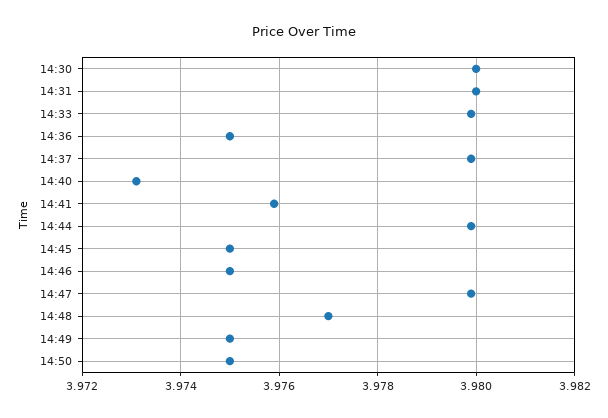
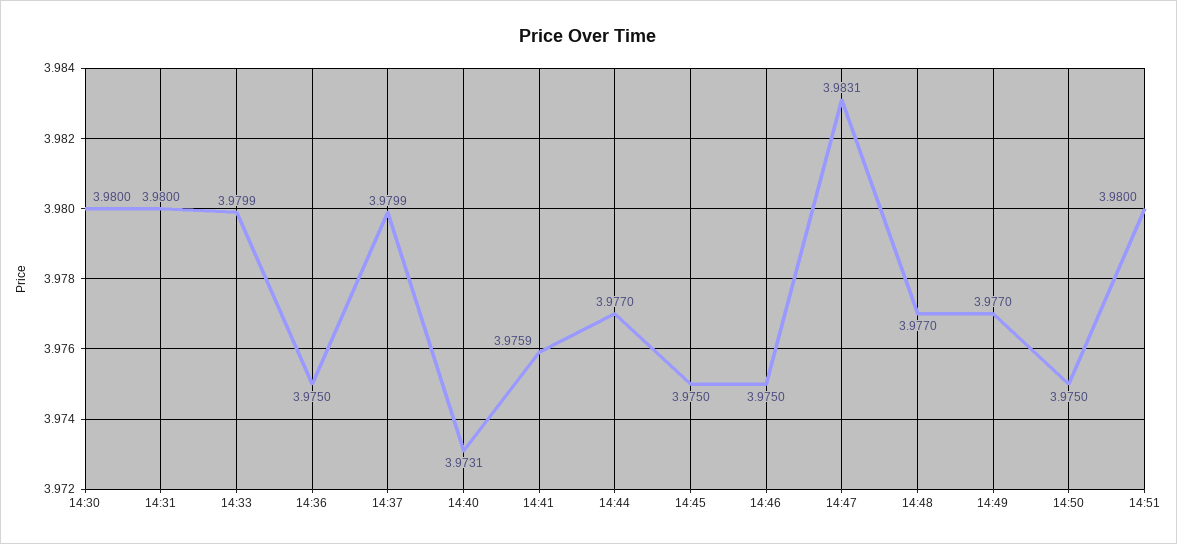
14:44: 3.98 -> 3.977
14:47: 3.98 -> 3.9831
14:49: 3.975 -> 3.977
14:51: none -> 3.98

